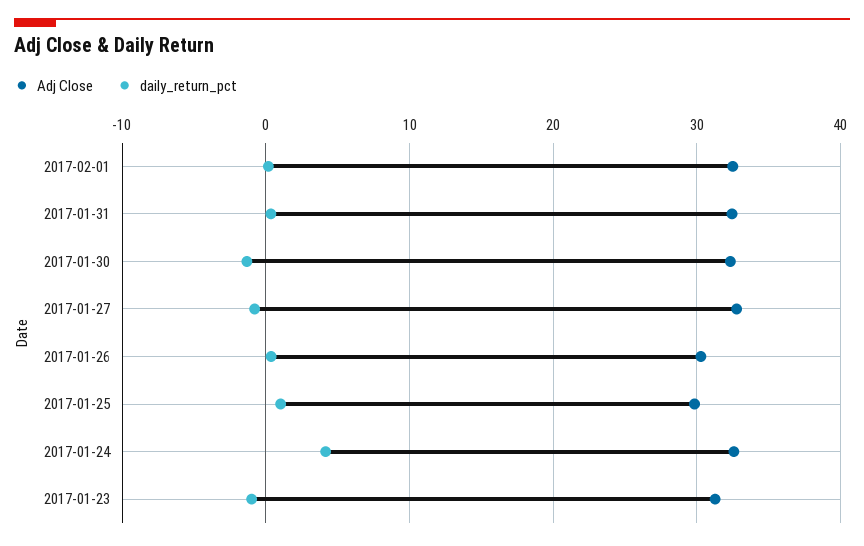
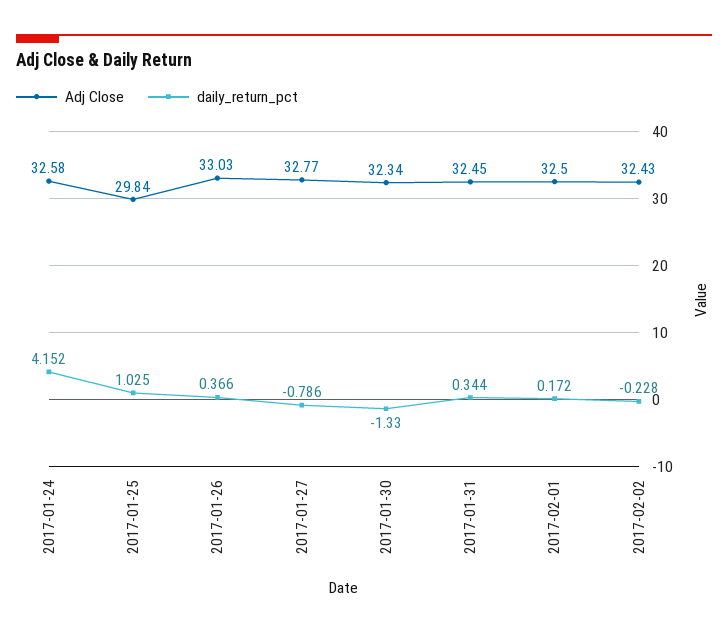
Adj Close, 2017-01-26: 30 -> 33.03
Adj Close, 2017-01-23: 31 -> none
daily_return_pct, 2017-01-23: -1 -> none
Adj Close, 2017-02-02: none -> 32.43
daily_return_pct, 2017-02-02: none -> -0.228

